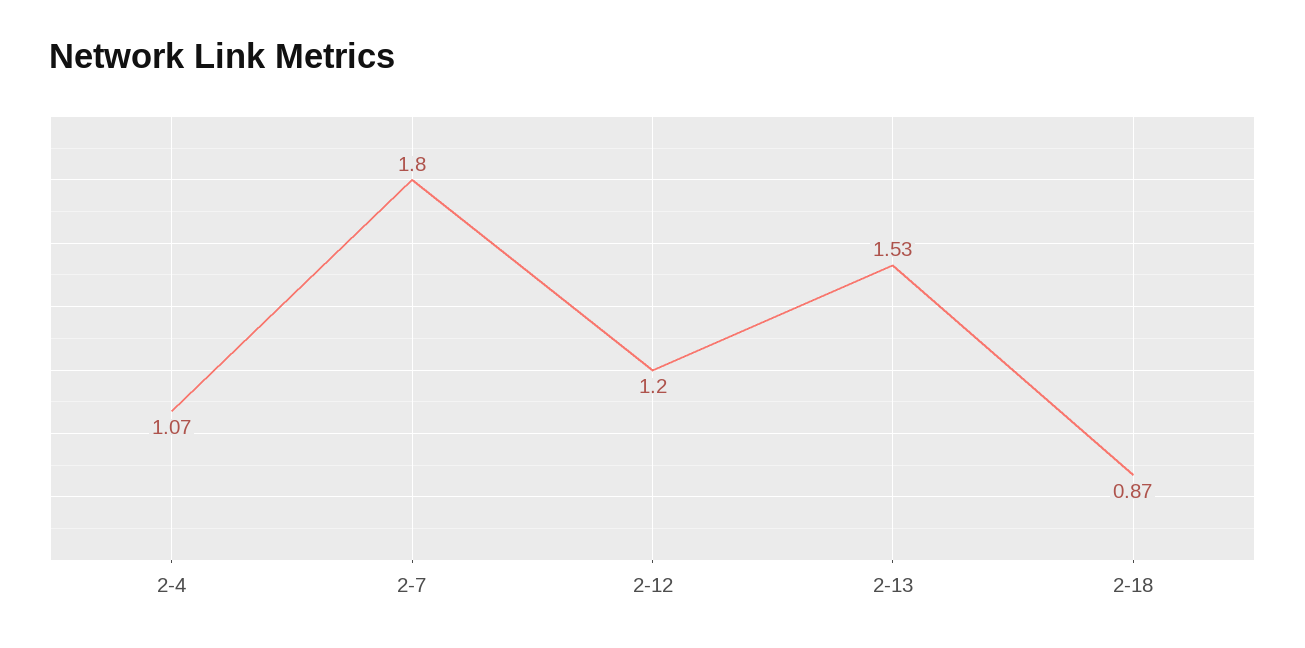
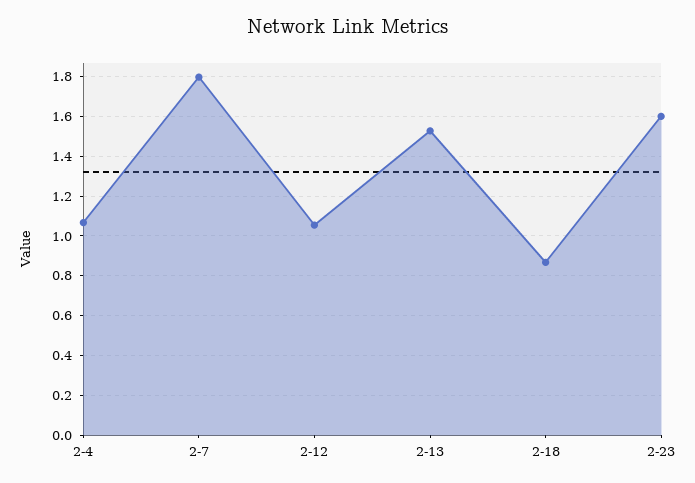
2-12: 1.2 -> 1.05
2-23: none -> 1.6

